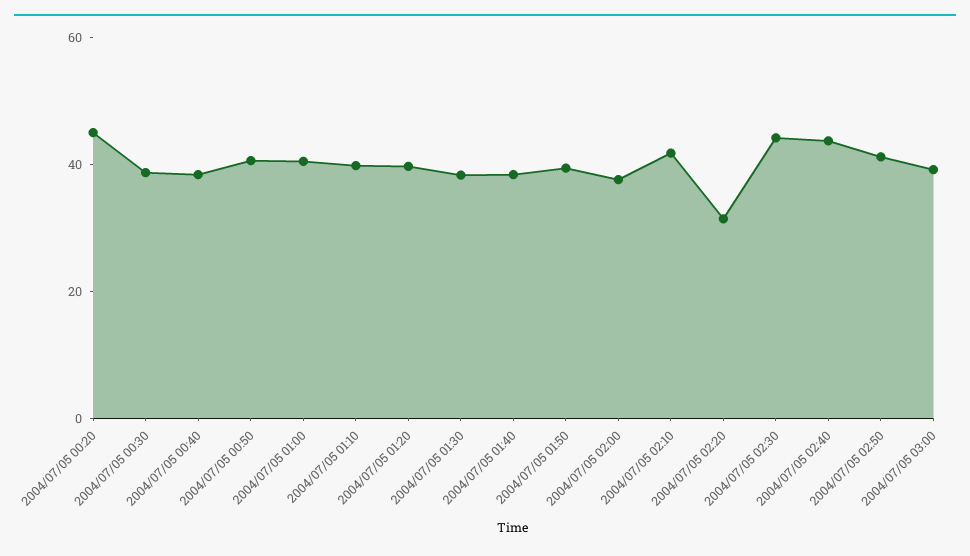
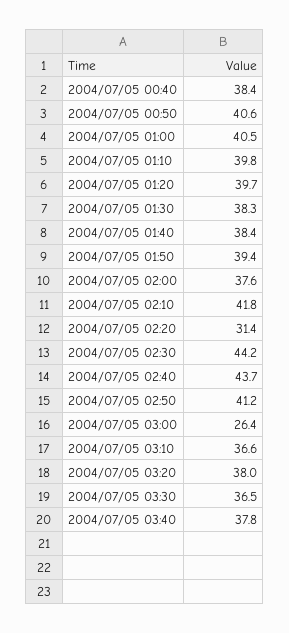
2004/07/05 00:20: 45 -> none
2004/07/05 00:30: 40 -> none
2004/07/05 03:00: 40 -> 26.4
2004/07/05 03:10: none -> 36.6
2004/07/05 03:20: none -> 38
2004/07/05 03:30: none -> 36.5
2004/07/05 03:40: none -> 37.8

